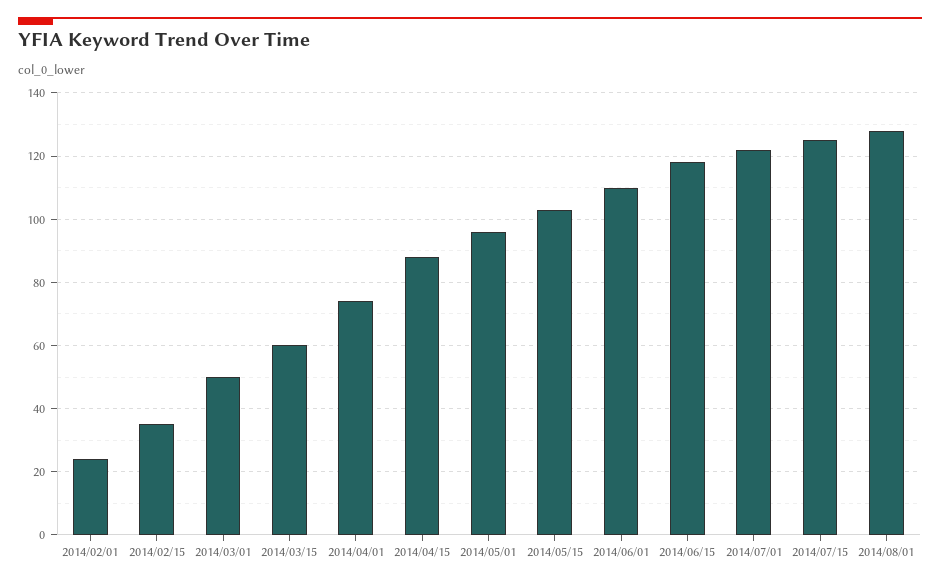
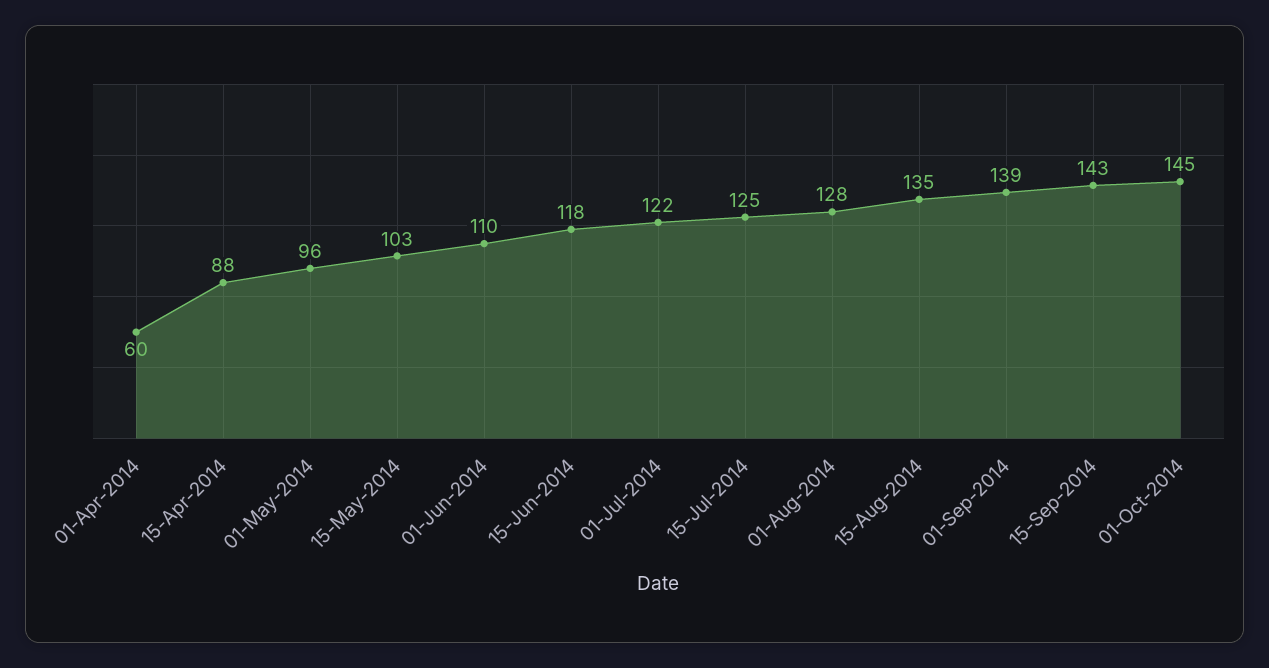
2014/02/01: 25 -> none
2014/02/15: 35 -> none
2014/03/01: 50 -> none
2014/03/15: 60 -> none
2014/04/01: 75 -> 60
15-Aug-2014: none -> 135
01-Sep-2014: none -> 139
15-Sep-2014: none -> 143
01-Oct-2014: none -> 145

